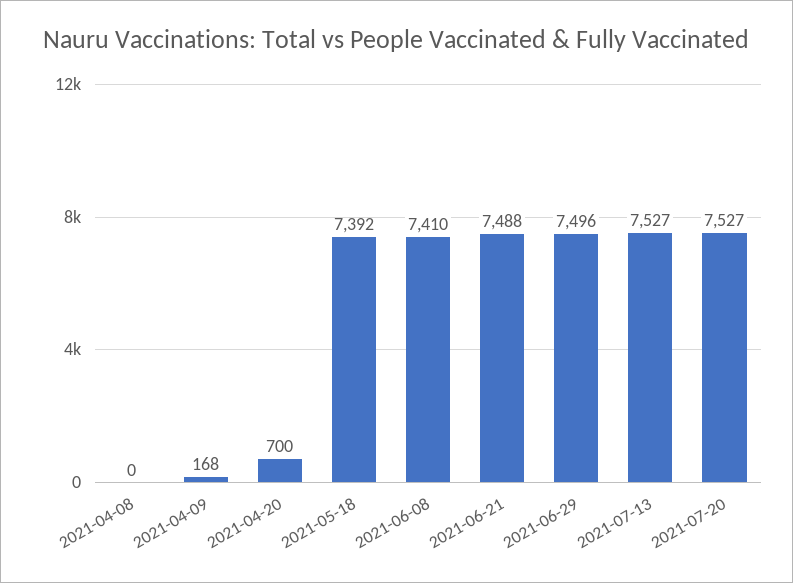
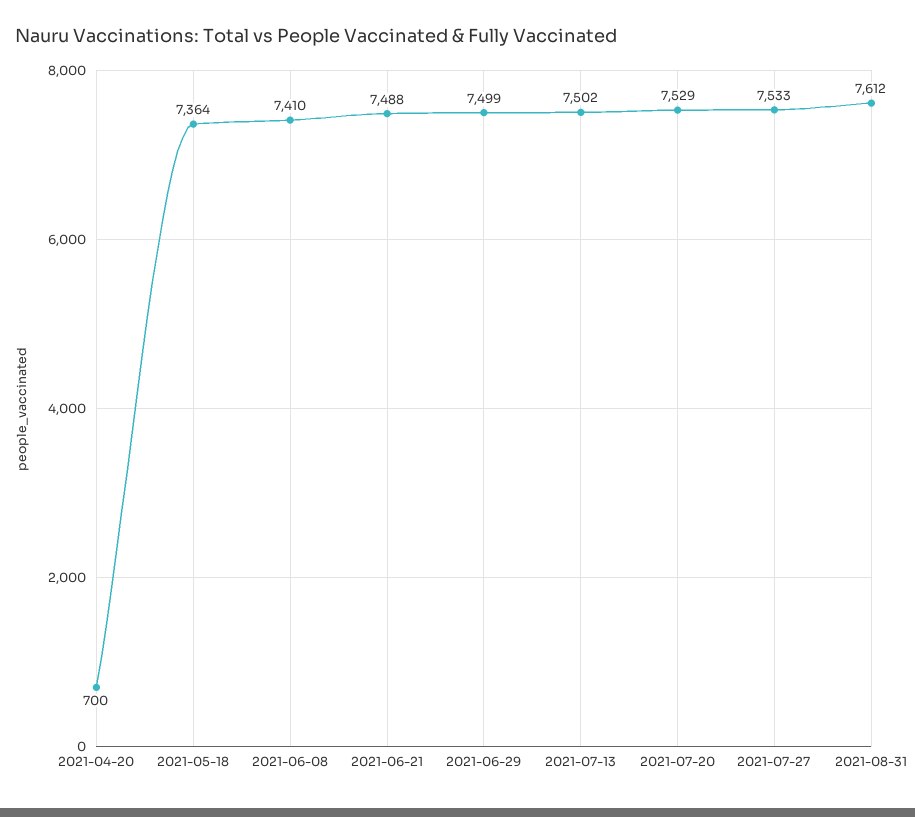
2021-04-08: 0 -> none
2021-04-09: 168 -> none
2021-05-18: 7392 -> 7364
2021-06-29: 7496 -> 7499
2021-07-13: 7527 -> 7502
2021-07-20: 7527 -> 7529
2021-07-27: none -> 7533
2021-08-31: none -> 7612

